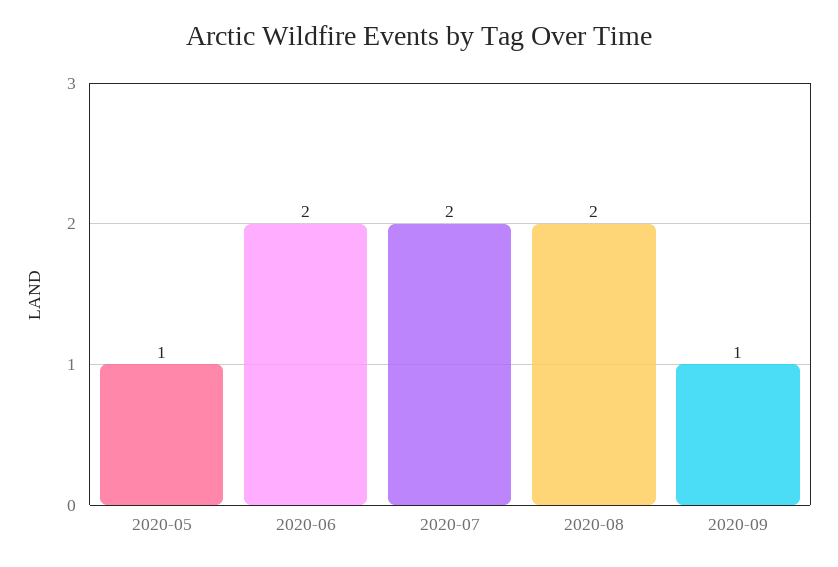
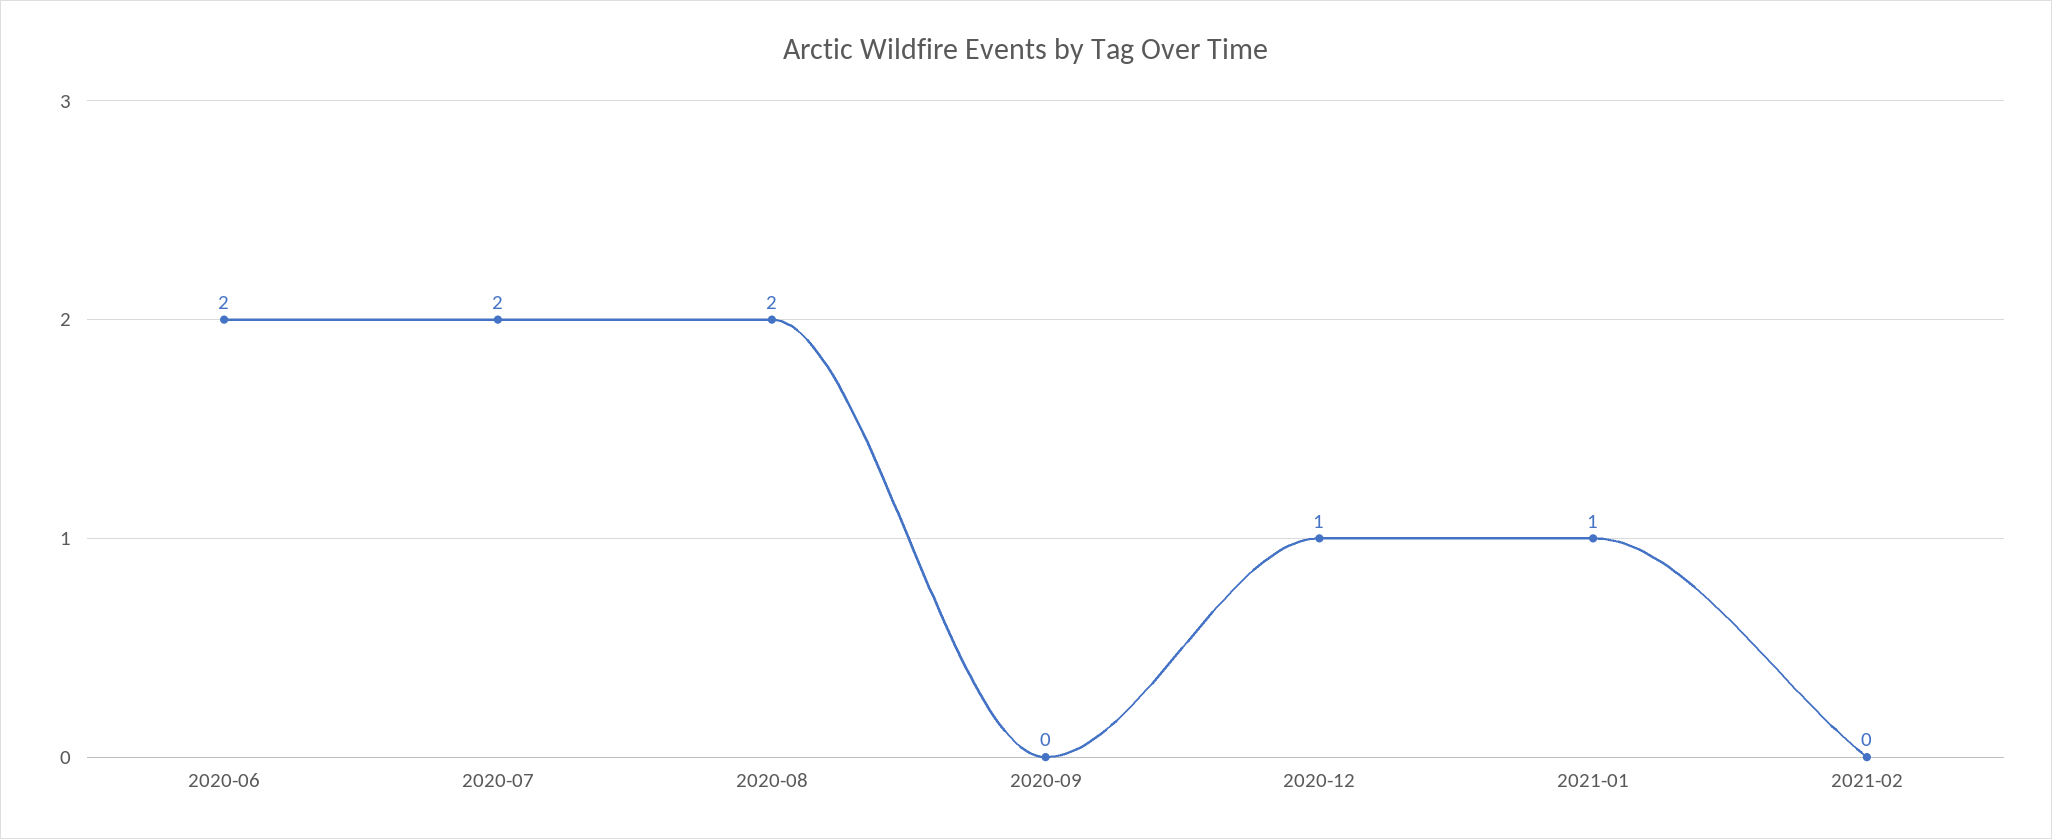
2020-05: 1 -> none
2020-09: 1 -> 0
2020-12: none -> 1
2021-01: none -> 1
2021-02: none -> 0

